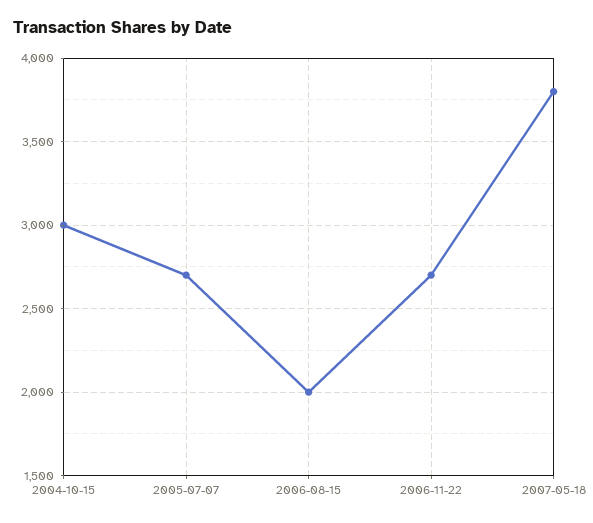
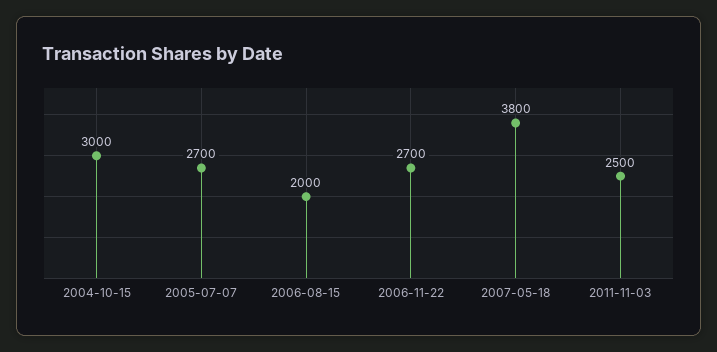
2011-11-03: none -> 2500

